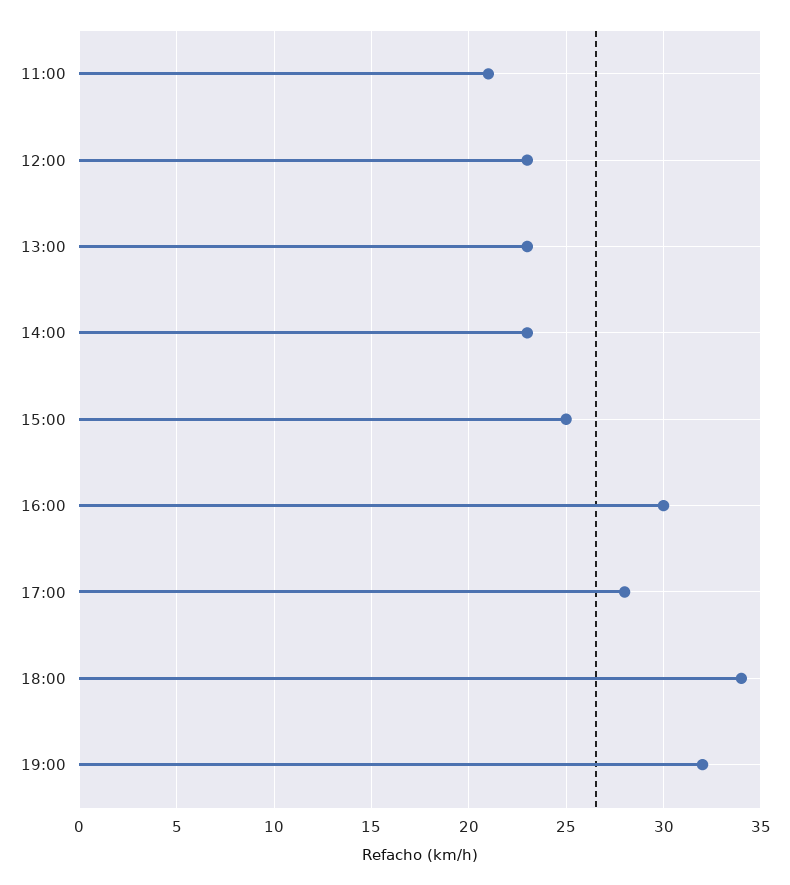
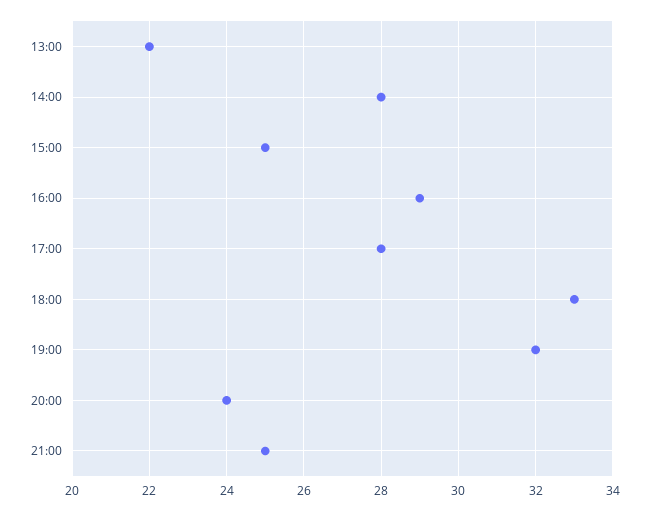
11:00: 21 -> none
12:00: 23 -> none
13:00: 23 -> 22
14:00: 23 -> 28
16:00: 30 -> 29
18:00: 34 -> 33
20:00: none -> 24
21:00: none -> 25

